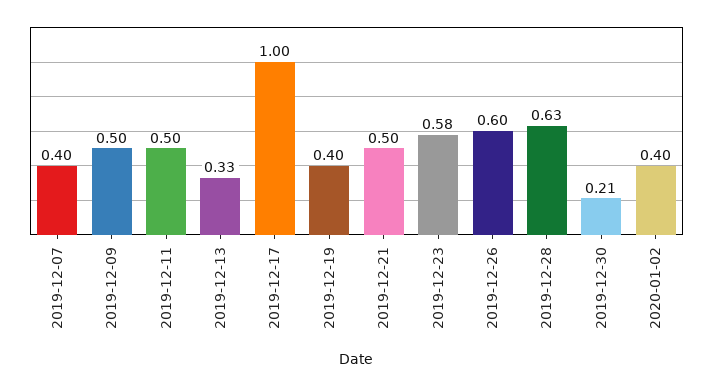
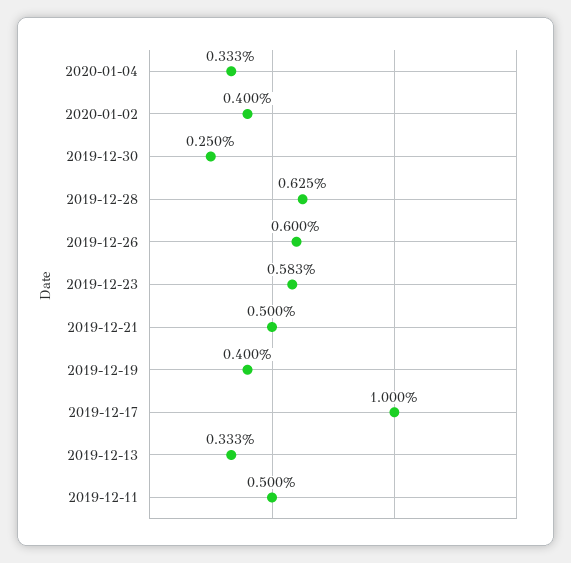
2019-12-07: 0.4 -> none
2019-12-09: 0.5 -> none
2019-12-30: 0.21 -> 0.25
2020-01-04: none -> 0.333

